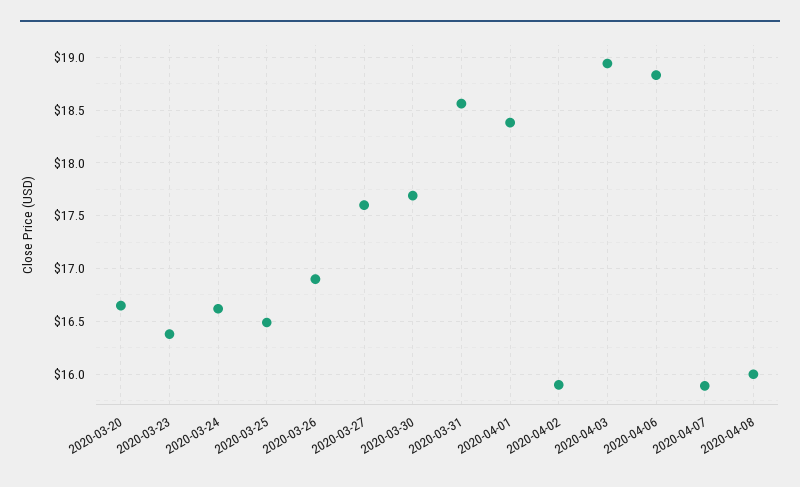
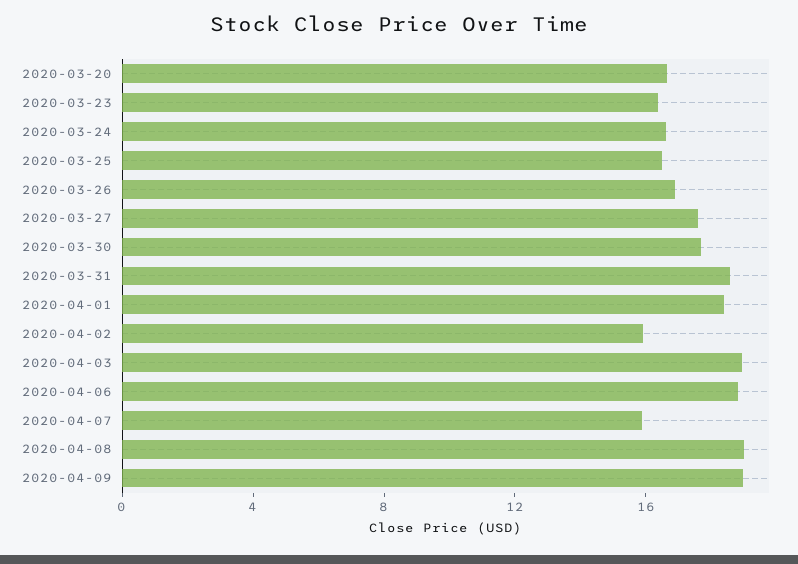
2020-04-08: 16 -> 19
2020-04-09: none -> 19

